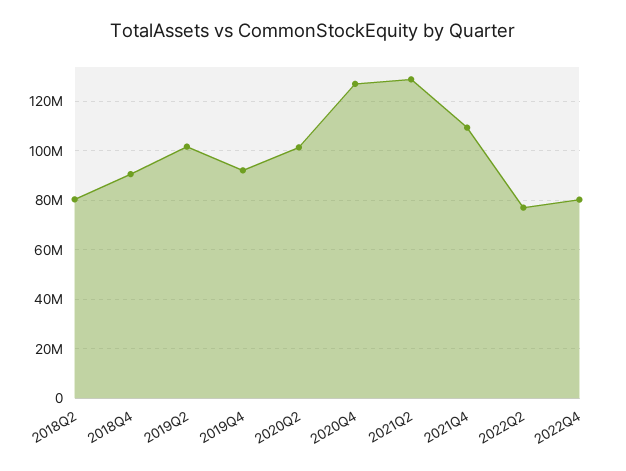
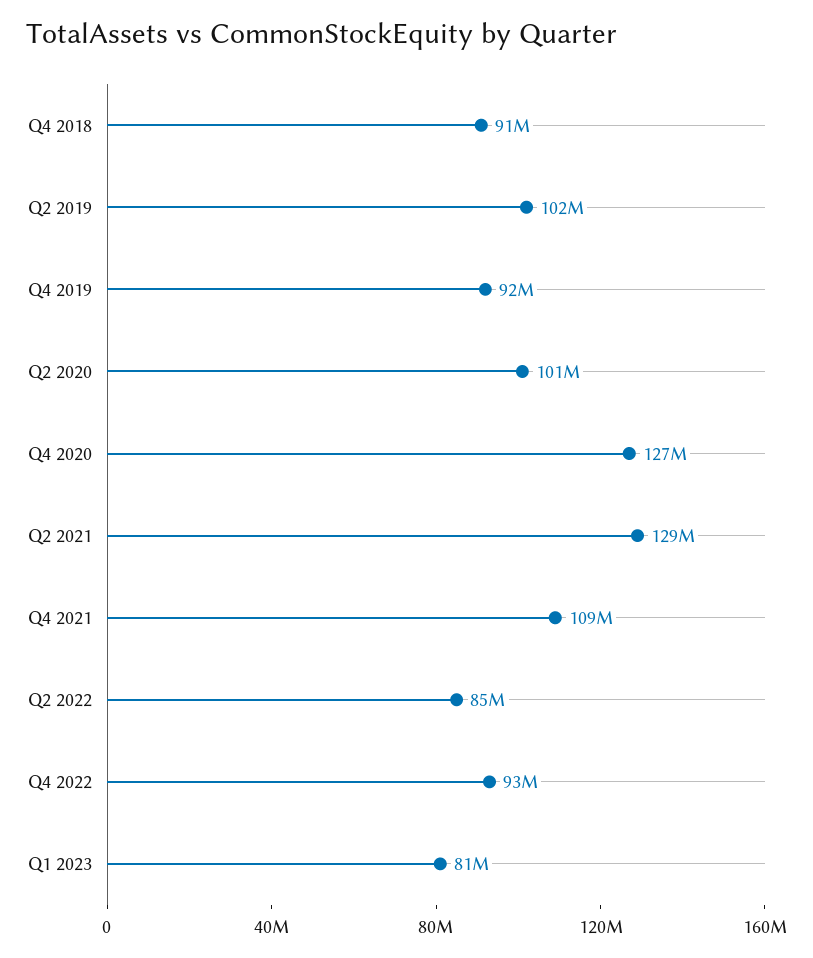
2018Q2: 80000000 -> none
2022Q2: 77500000 -> 85000000
2022Q4: 80000000 -> 93000000
Q1 2023: none -> 81000000

